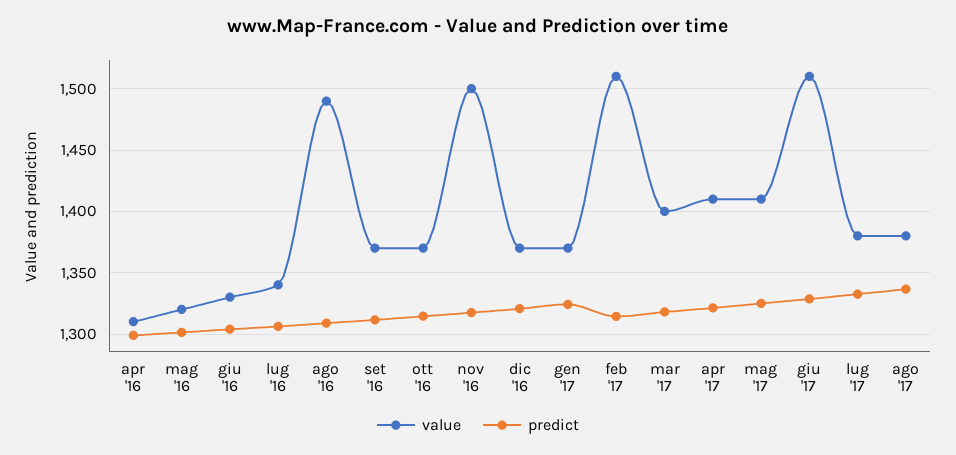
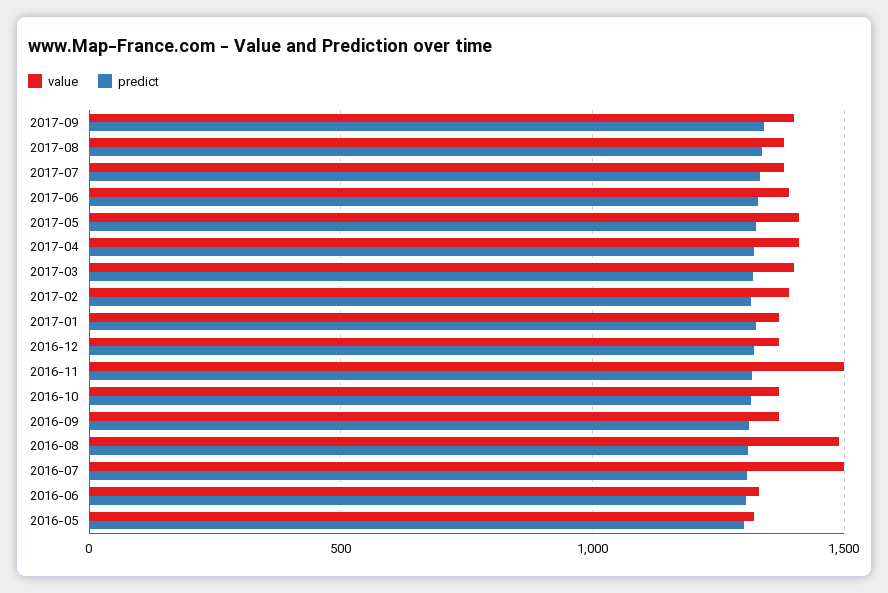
value, apr '16: 1310 -> none
predict, apr '16: 1300 -> none
value, lug '16: 1340 -> 1500
value, feb '17: 1510 -> 1400
value, giu '17: 1510 -> 1400
value, 2017-09: none -> 1400
predict, 2017-09: none -> 1350

